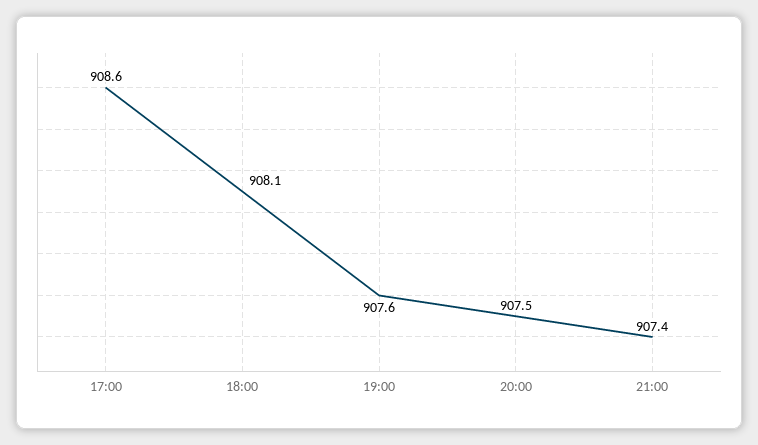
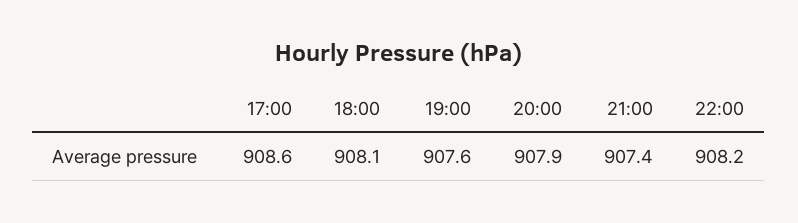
20:00: 907.5 -> 907.9
22:00: none -> 908.2

